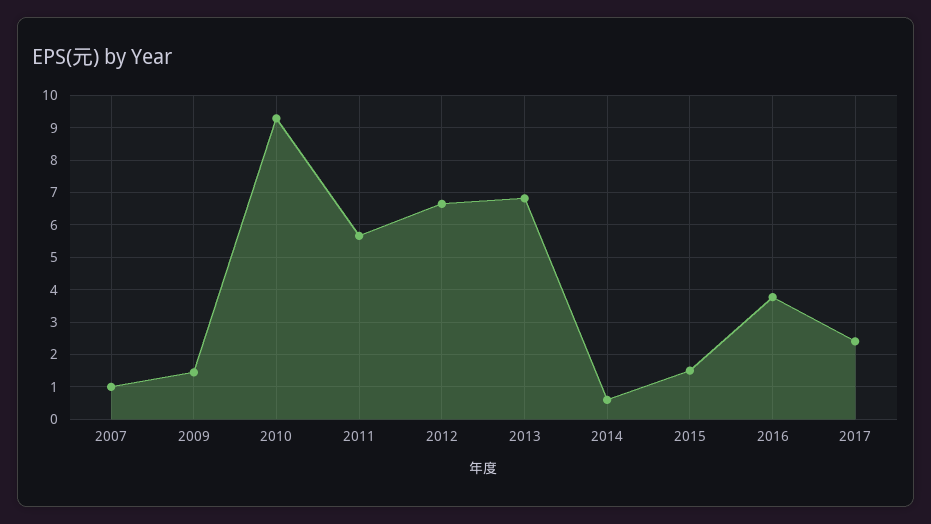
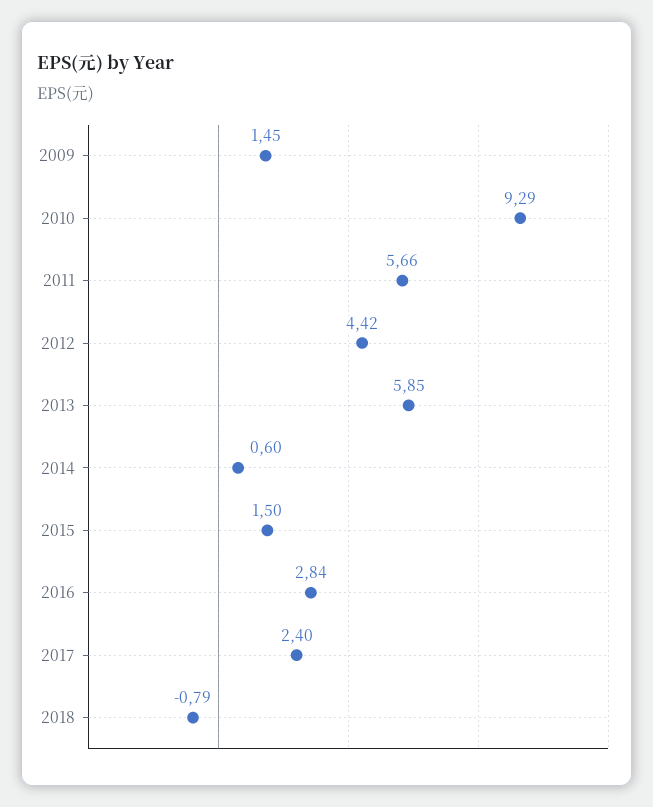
2007: 1 -> none
2012: 6.6 -> 4.42
2013: 6.8 -> 5.85
2016: 3.8 -> 2.84
2018: none -> -0.79

